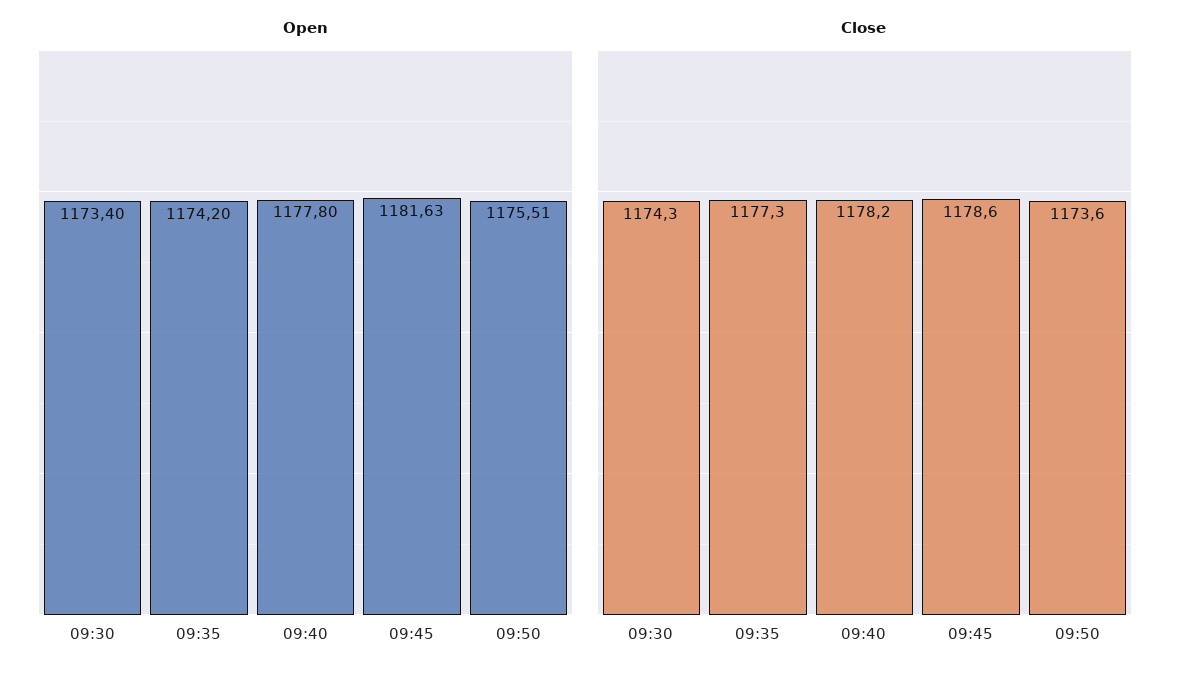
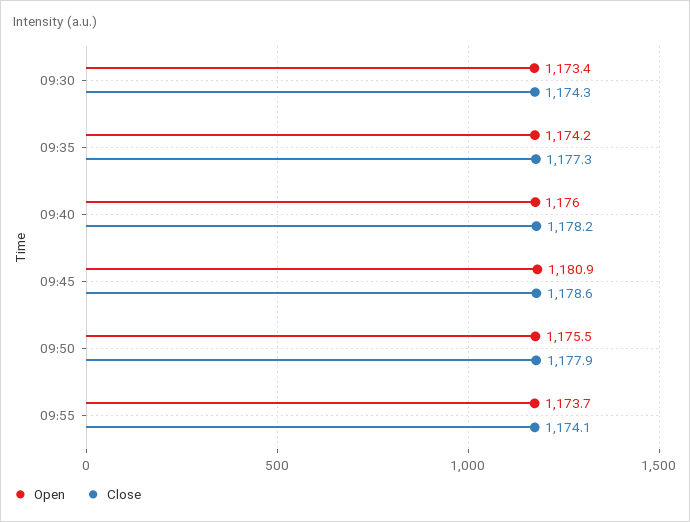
Open, 09:40: 1177.8 -> 1176
Open, 09:45: 1181.63 -> 1180.9
Close, 09:50: 1173.6 -> 1177.9
Open, 09:55: none -> 1173.7
Close, 09:55: none -> 1174.1

